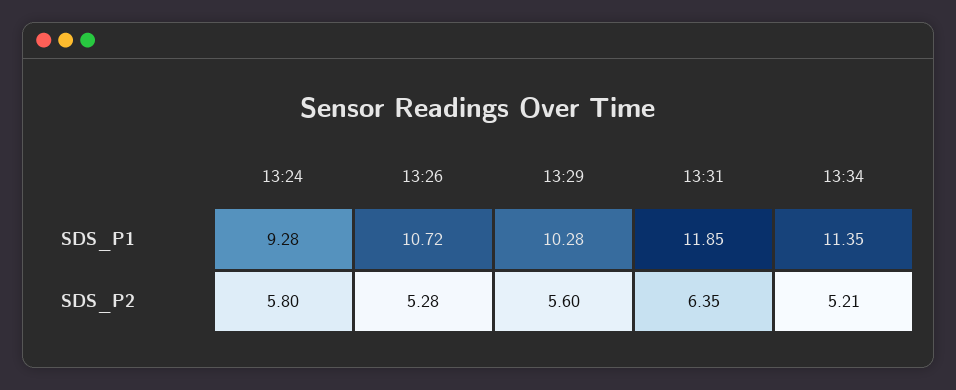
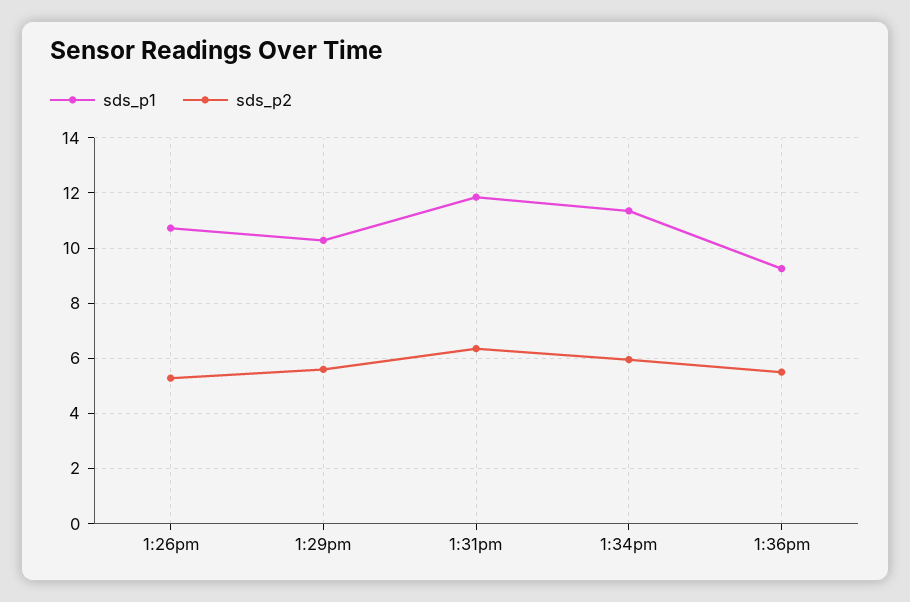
SDS_P1, 13:24: 9.28 -> none
SDS_P2, 13:24: 5.8 -> none
SDS_P2, 13:34: 5.21 -> 6
SDS_P1, 1:36pm: none -> 9.25
SDS_P2, 1:36pm: none -> 5.5

